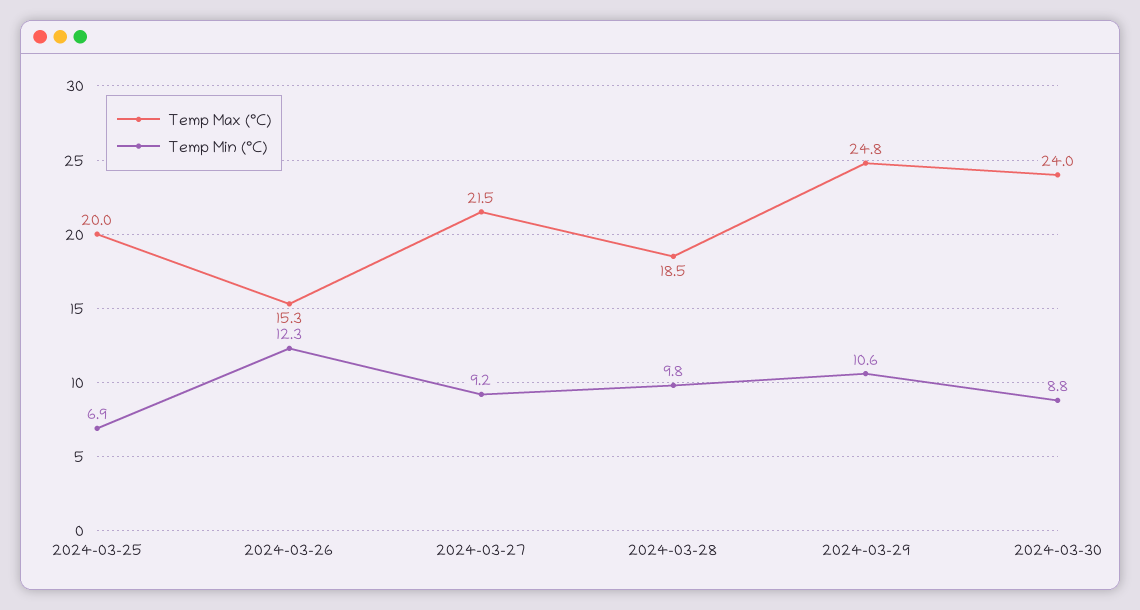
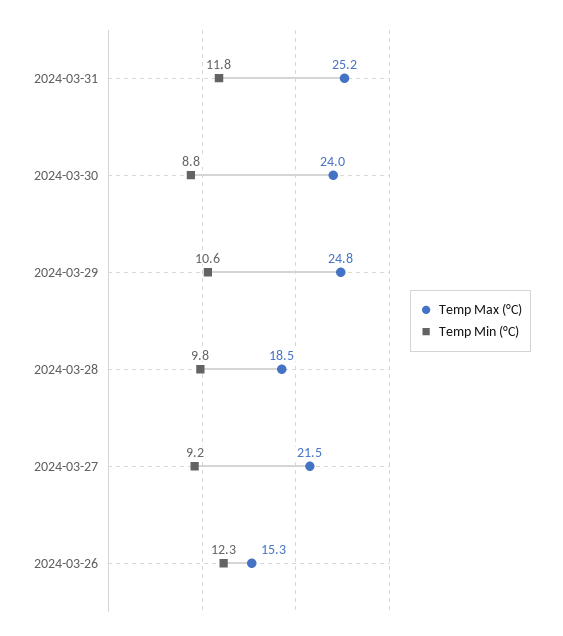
Temp Max (°C), 2024-03-25: 20 -> none
Temp Min (°C), 2024-03-25: 6.9 -> none
Temp Max (°C), 2024-03-31: none -> 25.2
Temp Min (°C), 2024-03-31: none -> 11.8

